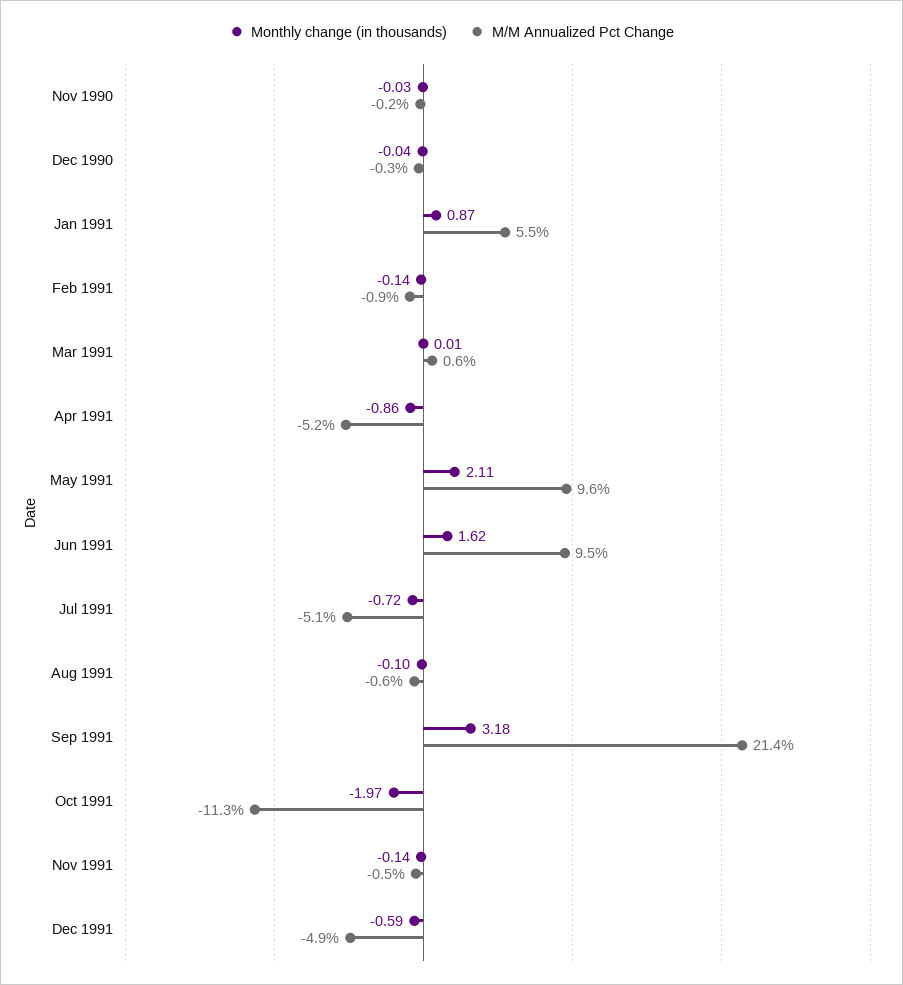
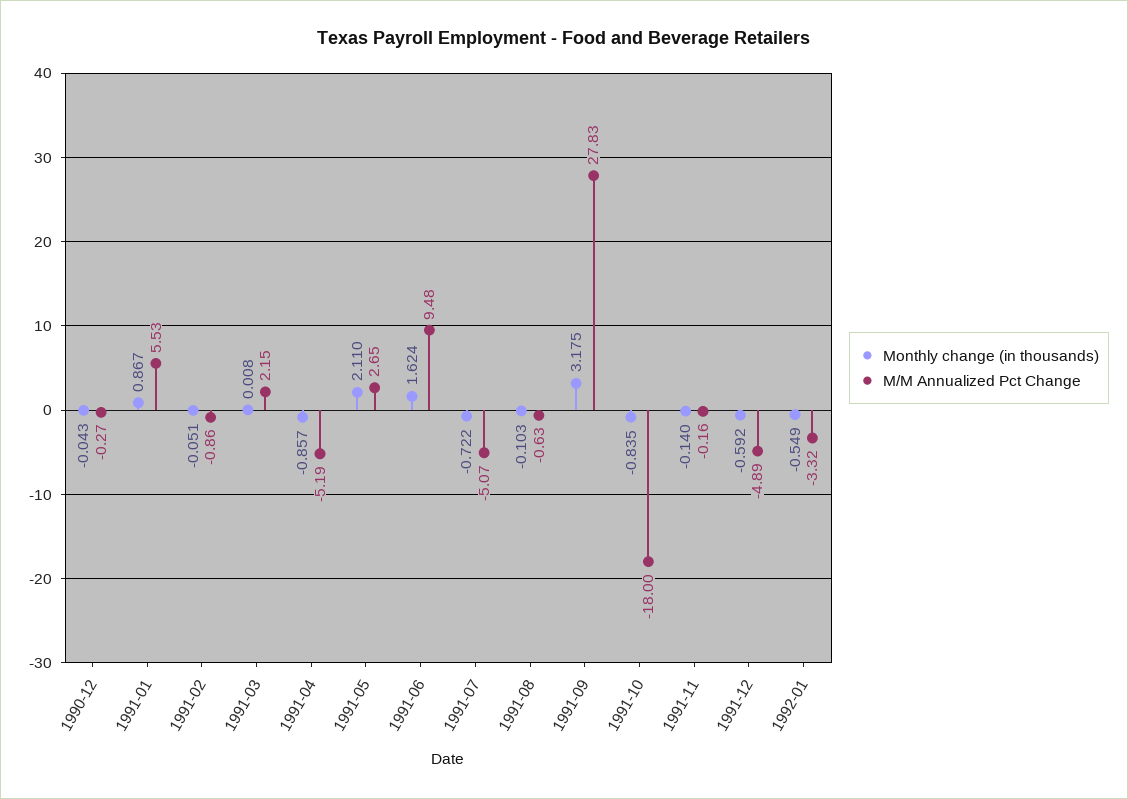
Monthly change (in thousands), Nov 1990: -0.03 -> none
M/M Annualized Pct Change, Nov 1990: -0.2 -> none
Monthly change (in thousands), Feb 1991: -0.14 -> -0.051
M/M Annualized Pct Change, Mar 1991: 0.6 -> 2.15
M/M Annualized Pct Change, May 1991: 9.6 -> 2.65
M/M Annualized Pct Change, Sep 1991: 21.4 -> 27.83
Monthly change (in thousands), Oct 1991: -1.97 -> -0.835
M/M Annualized Pct Change, Oct 1991: -11.3 -> -18
M/M Annualized Pct Change, Nov 1991: -0.5 -> -0.16
Monthly change (in thousands), 1992-01: none -> -0.549
M/M Annualized Pct Change, 1992-01: none -> -3.32

